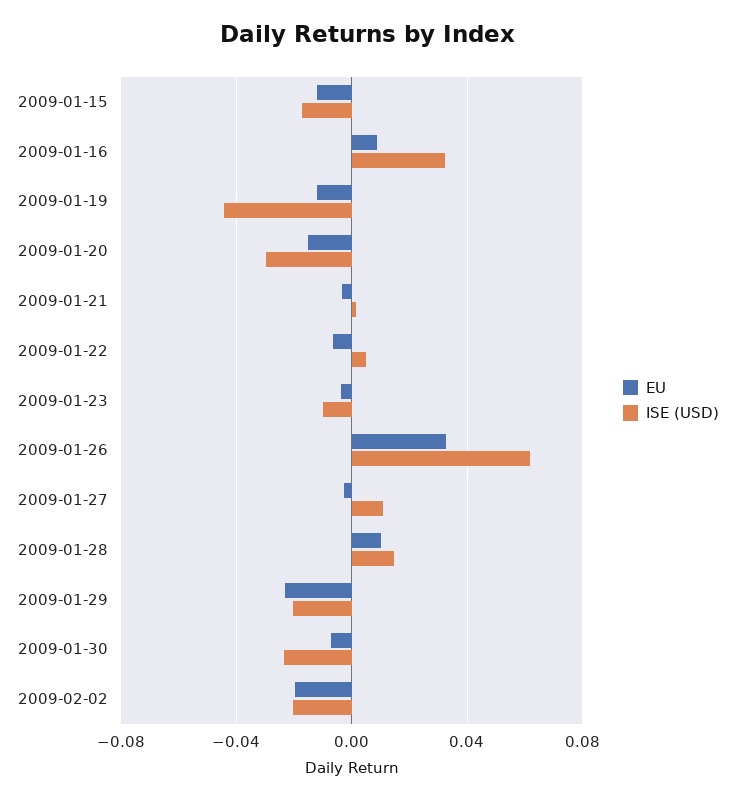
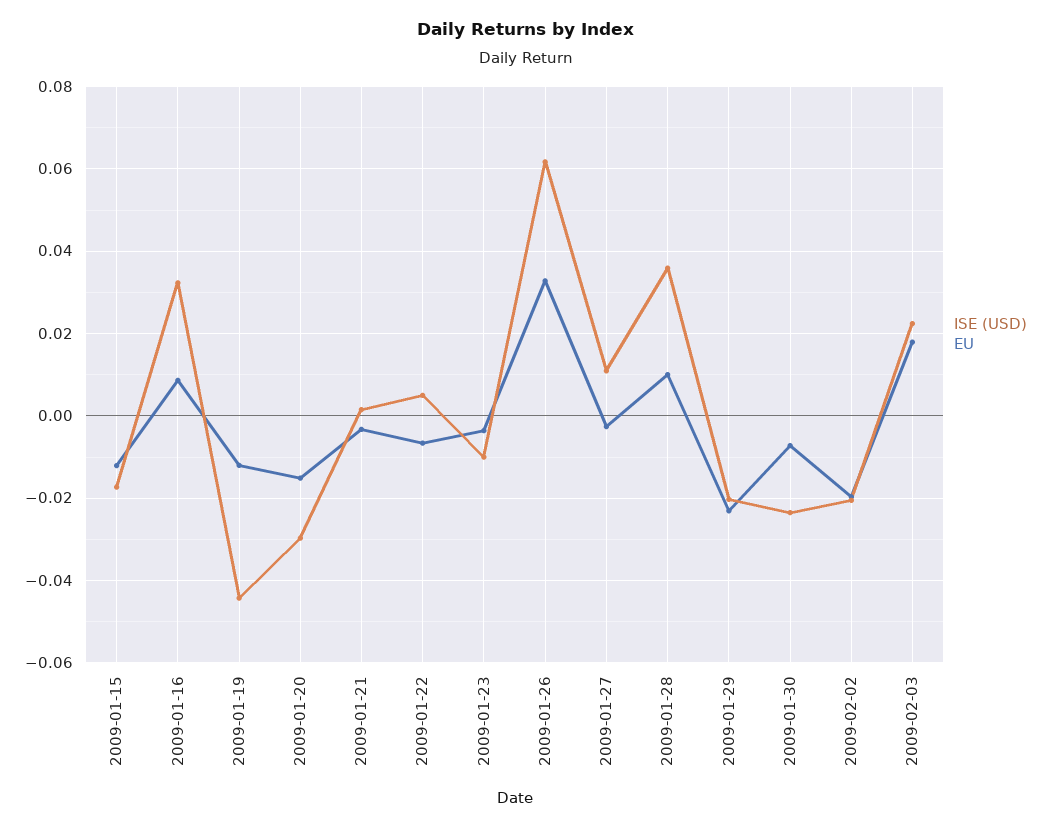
ISE (USD), 2009-01-28: 0.015 -> 0.036
ISE (USD), 2009-02-03: none -> 0.022
EU, 2009-02-03: none -> 0.018

